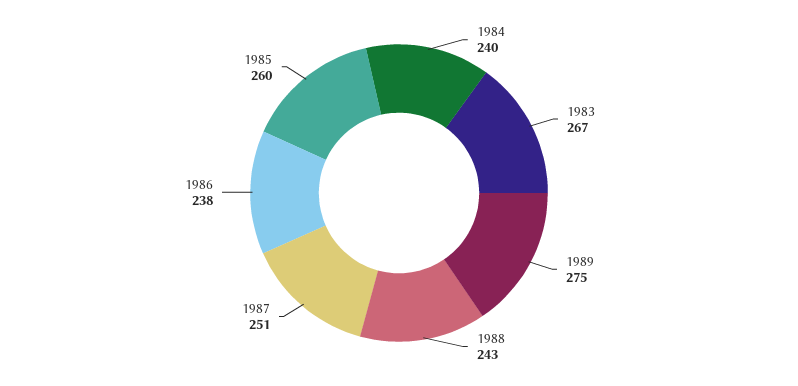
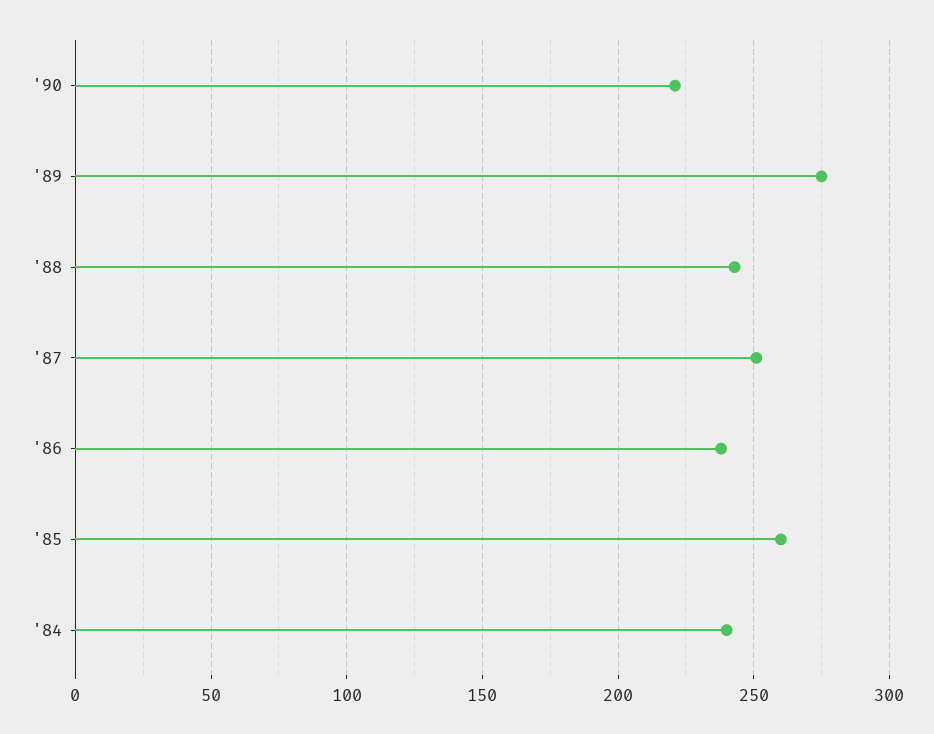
1983: 267 -> none
'90: none -> 220

